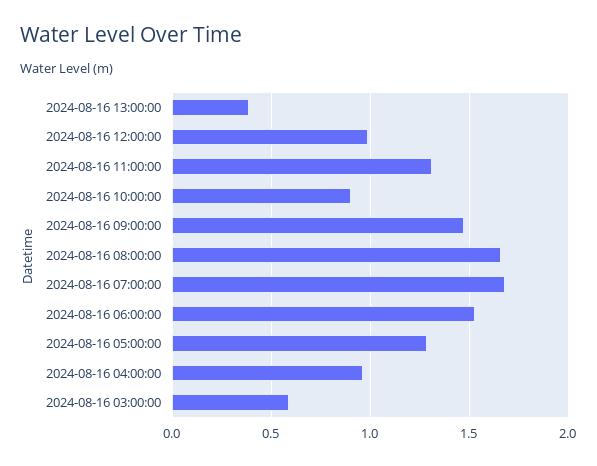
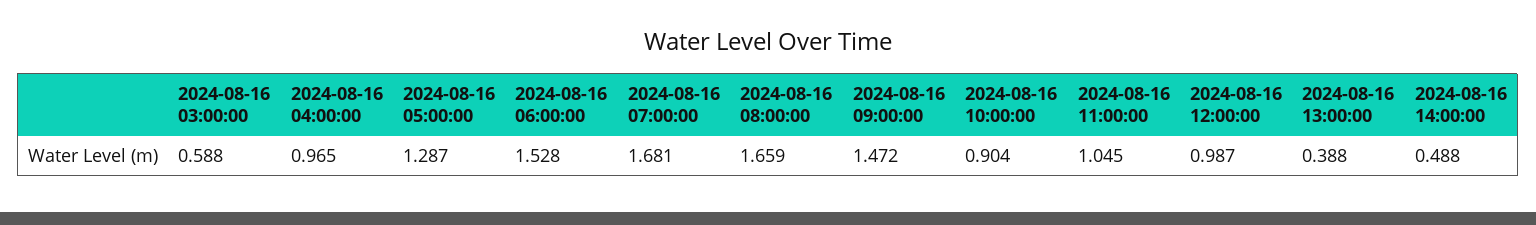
2024-08-16 11:00:00: 1.3 -> 1.045
2024-08-16 14:00:00: none -> 0.488

